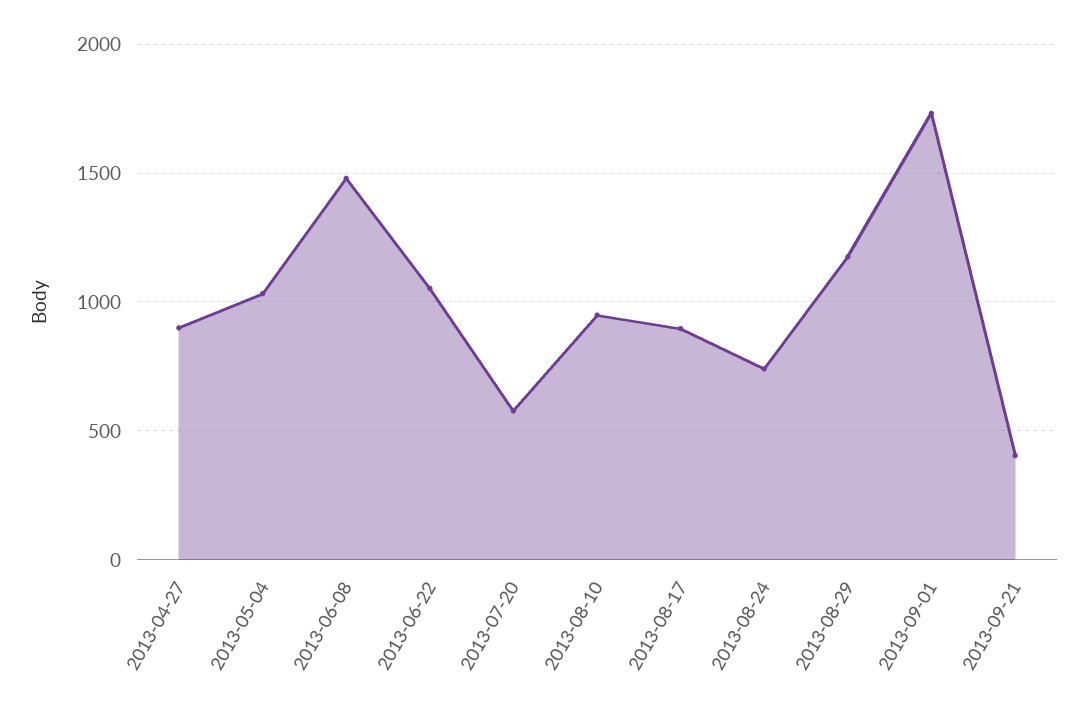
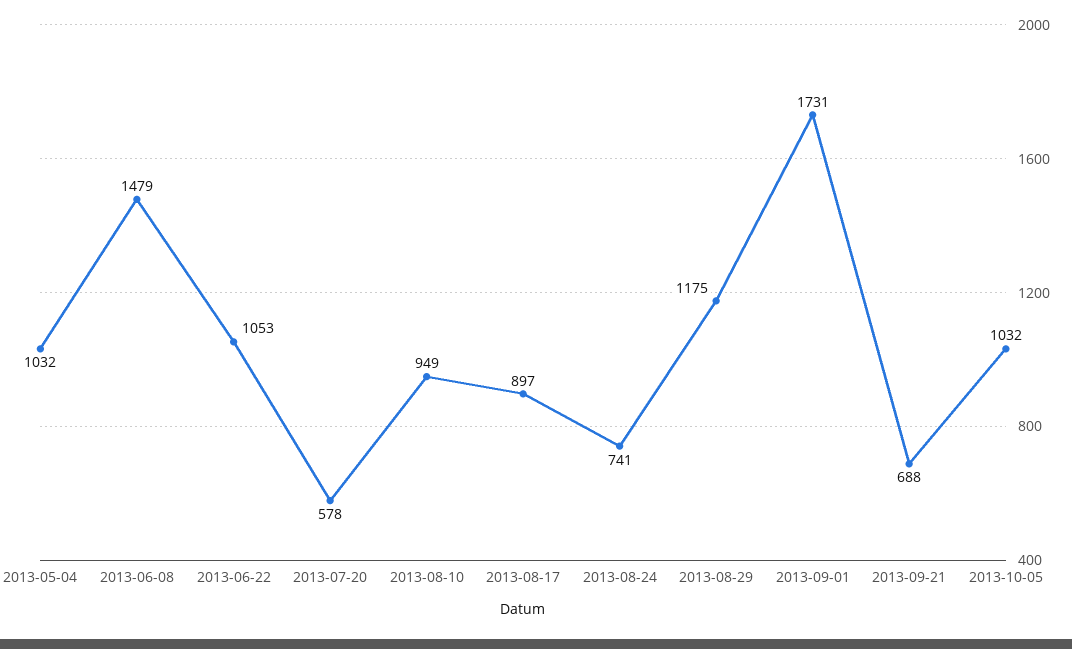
2013-04-27: 900 -> none
2013-09-21: 400 -> 688
2013-10-05: none -> 1032

